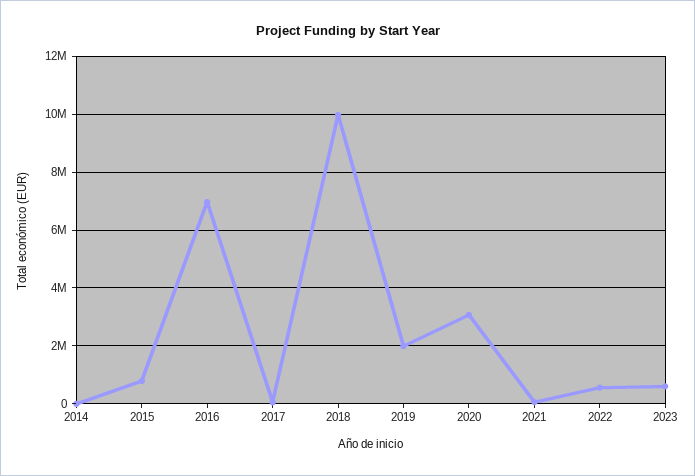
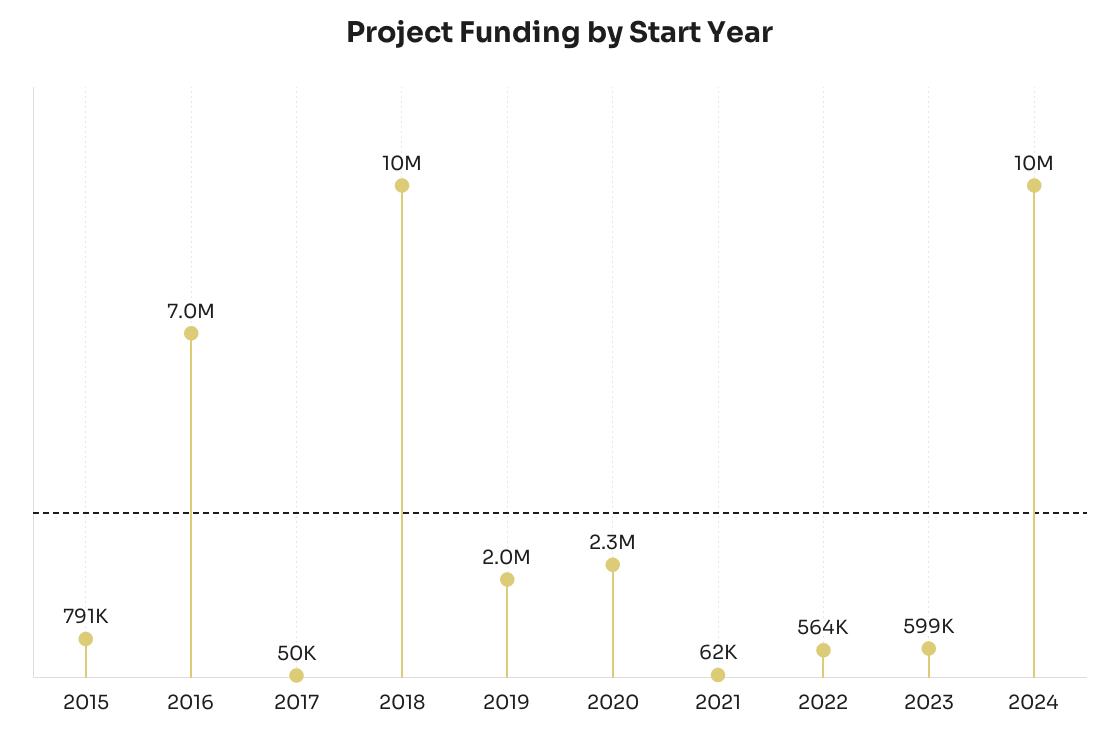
2014: 0 -> none
2020: 3000000 -> 2300000
2024: none -> 10000000

